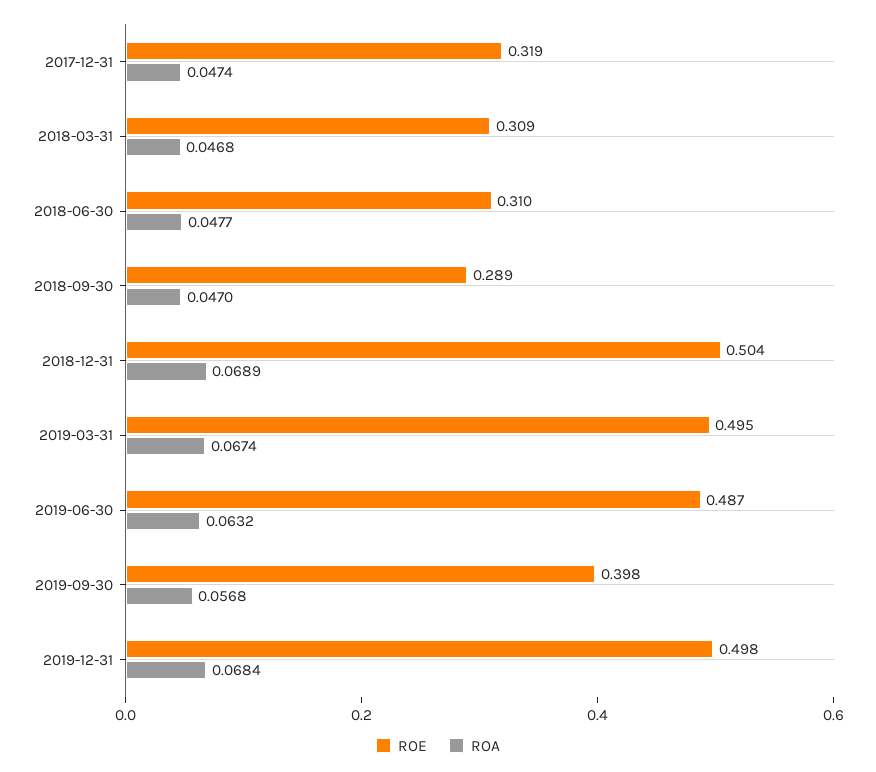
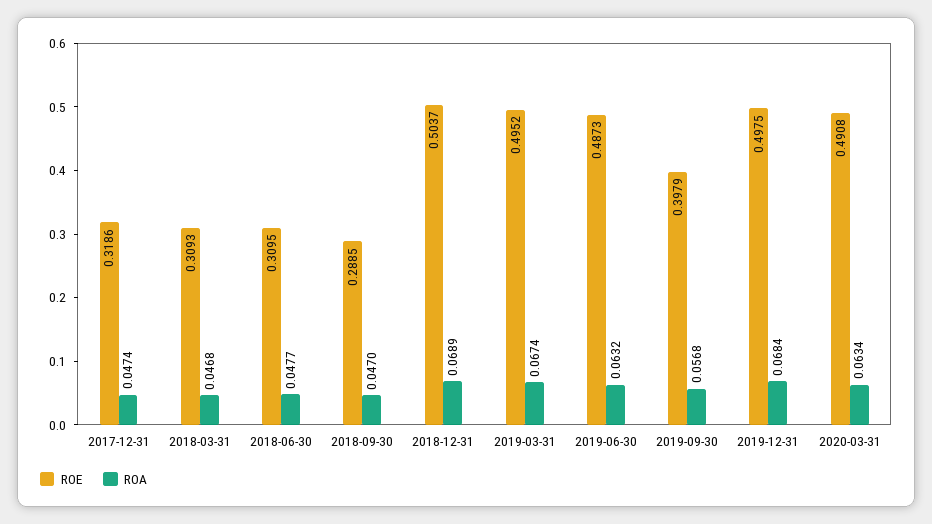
ROE, 2020-03-31: none -> 0.4908
ROA, 2020-03-31: none -> 0.0634

